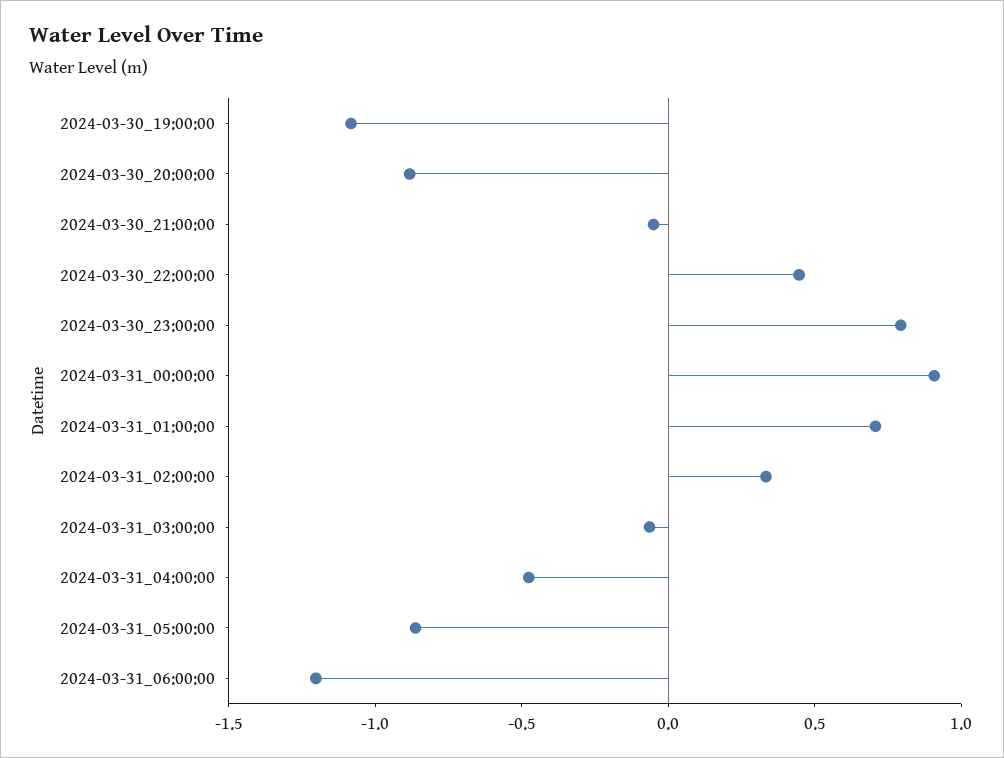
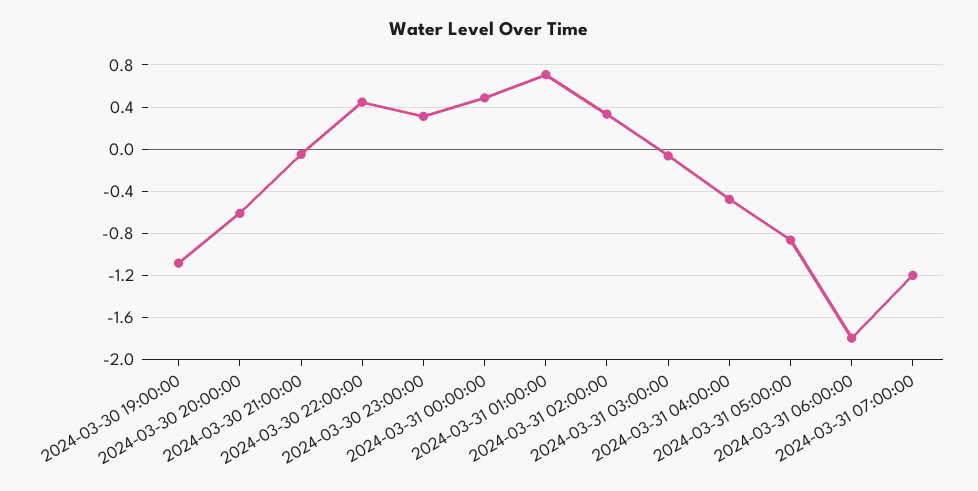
2024-03-30_20:00:00: -0.9 -> -0.6
2024-03-30_23:00:00: 0.8 -> 0.3
2024-03-31_00:00:00: 0.9 -> 0.5
2024-03-31_06:00:00: -1.2 -> -1.8
2024-03-31 07:00:00: none -> -1.2

